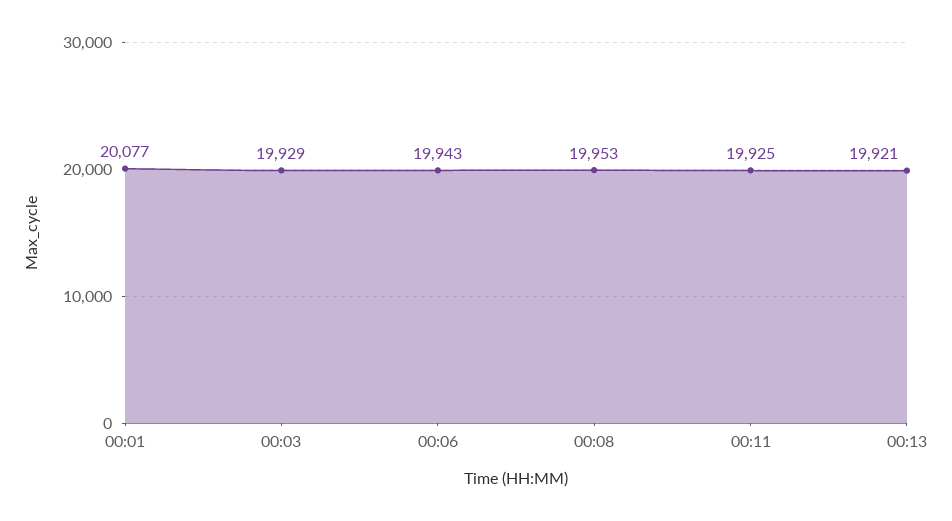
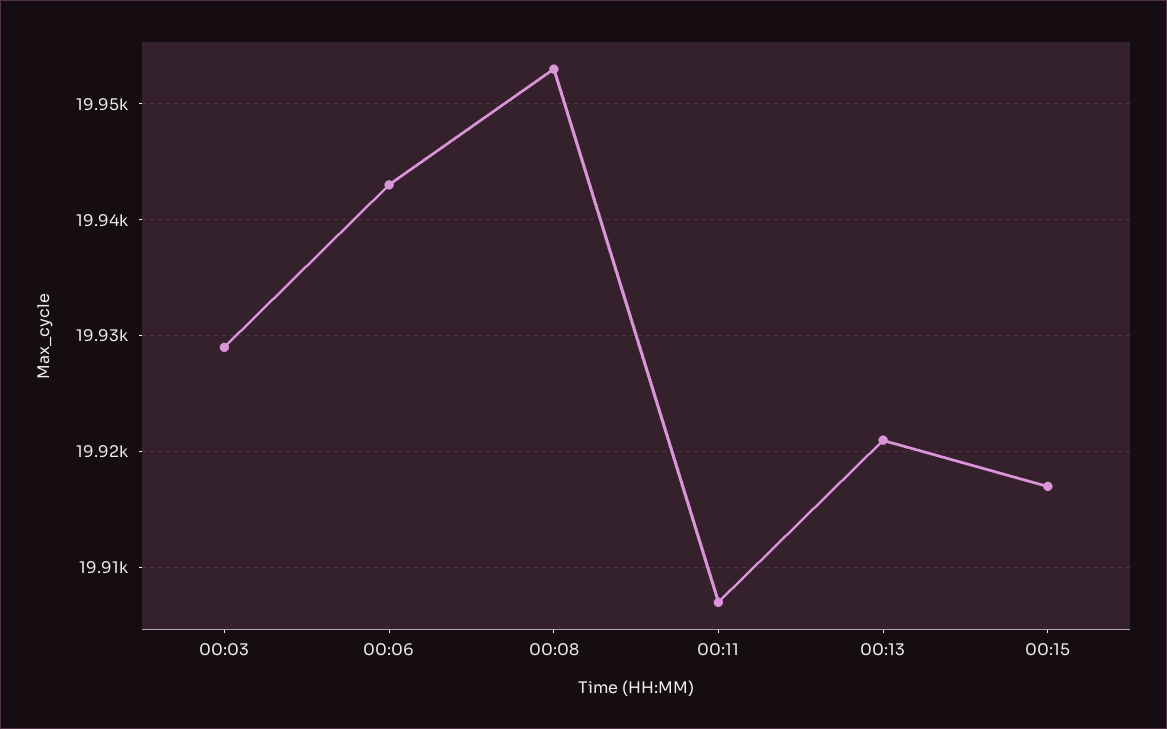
00:01: 20077 -> none
00:11: 19925 -> 19907
00:15: none -> 19917

